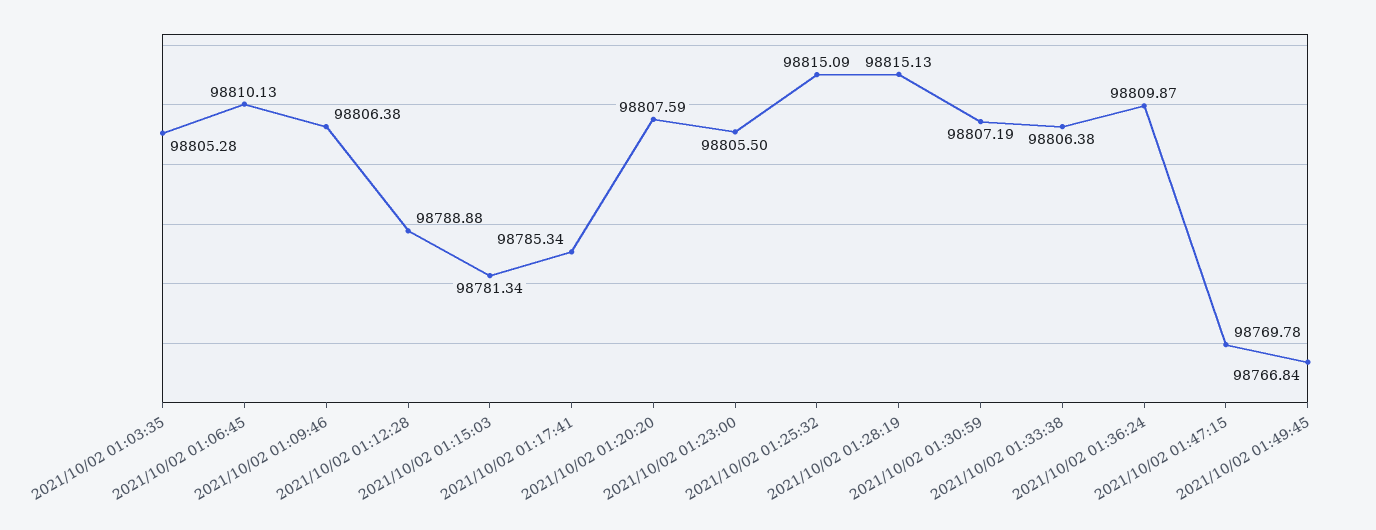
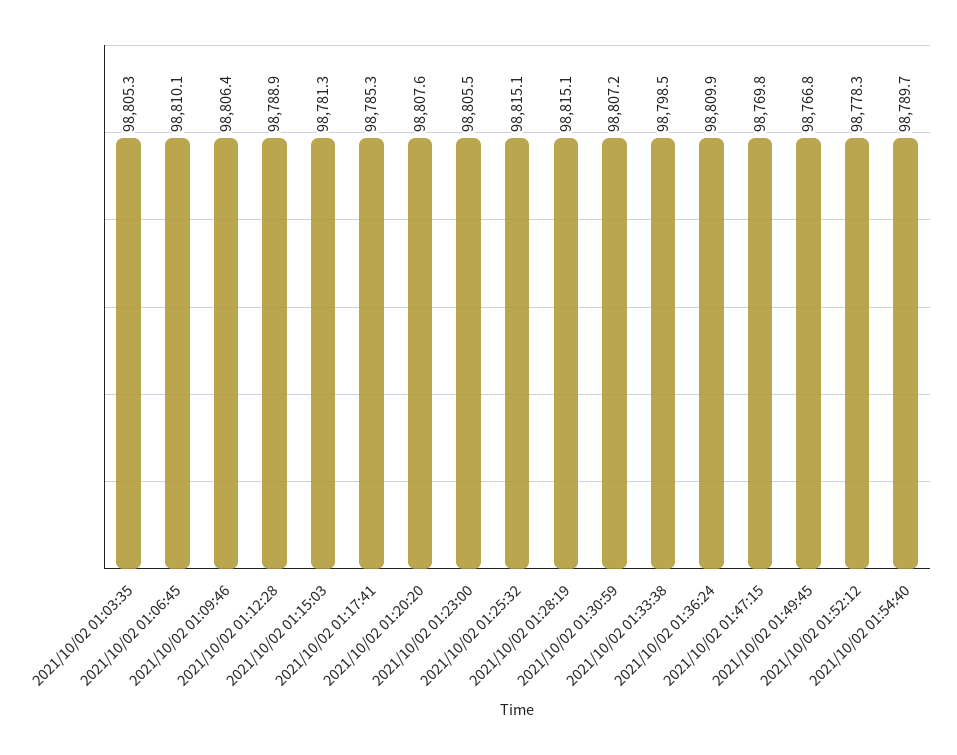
2021/10/02 01:33:38: 98806.38 -> 98798.5
2021/10/02 01:52:12: none -> 98778.3
2021/10/02 01:54:40: none -> 98789.7

